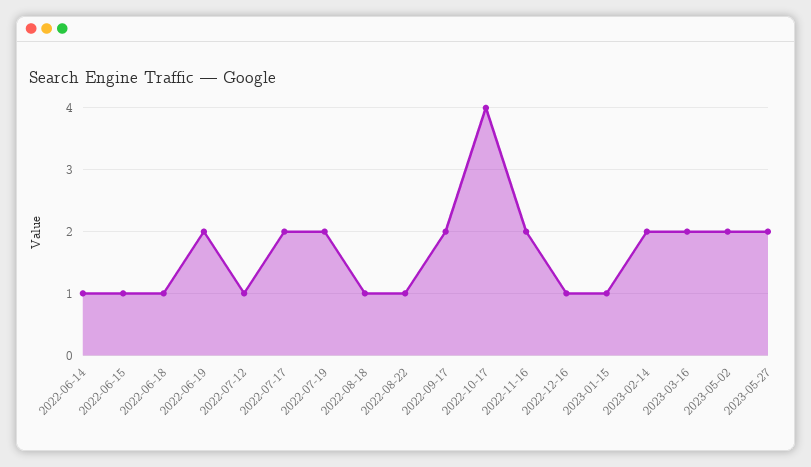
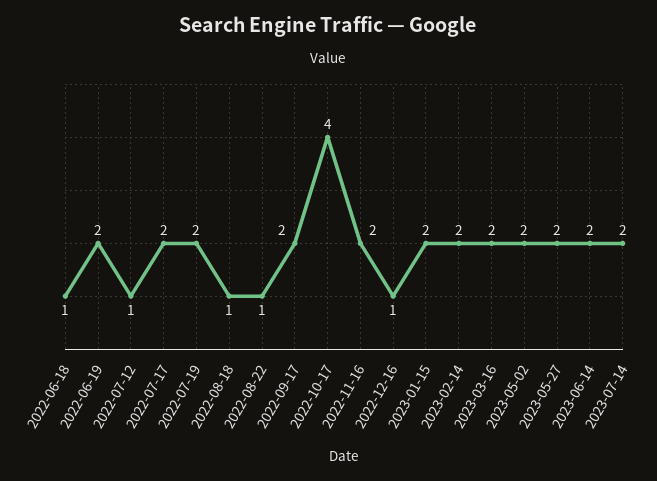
2022-06-14: 1 -> none
2022-06-15: 1 -> none
2023-01-15: 1 -> 2
2023-06-14: none -> 2
2023-07-14: none -> 2

